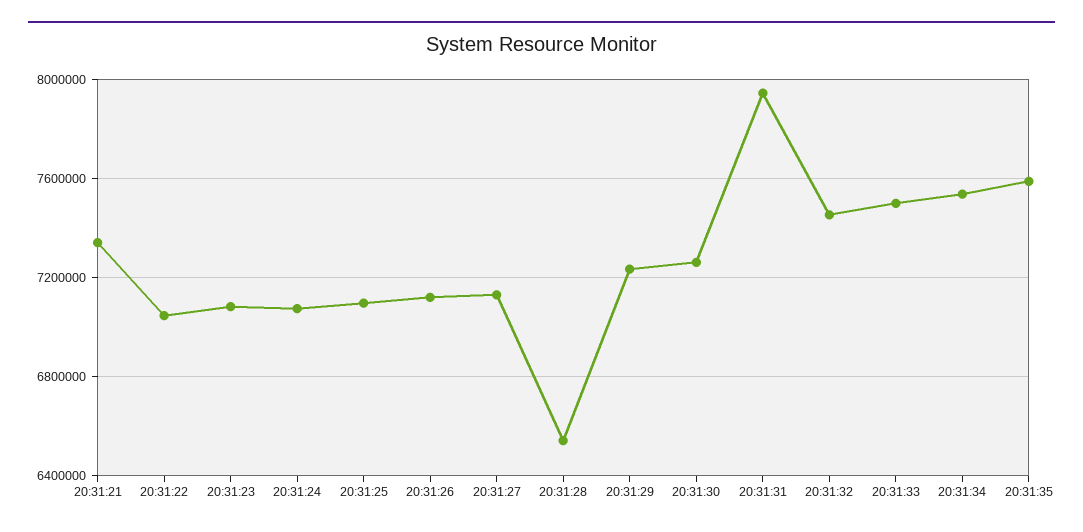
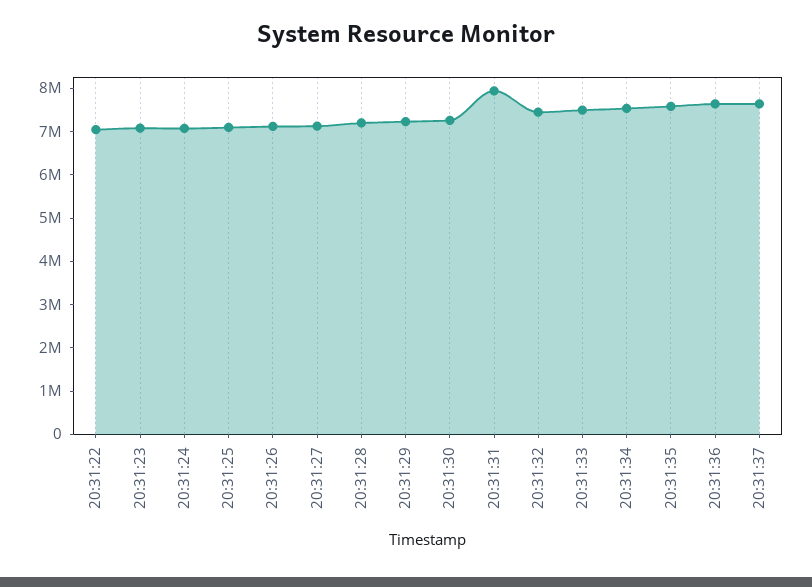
20:31:21: 7350000 -> none
20:31:28: 6550000 -> 7200000
20:31:36: none -> 7600000
20:31:37: none -> 7600000

